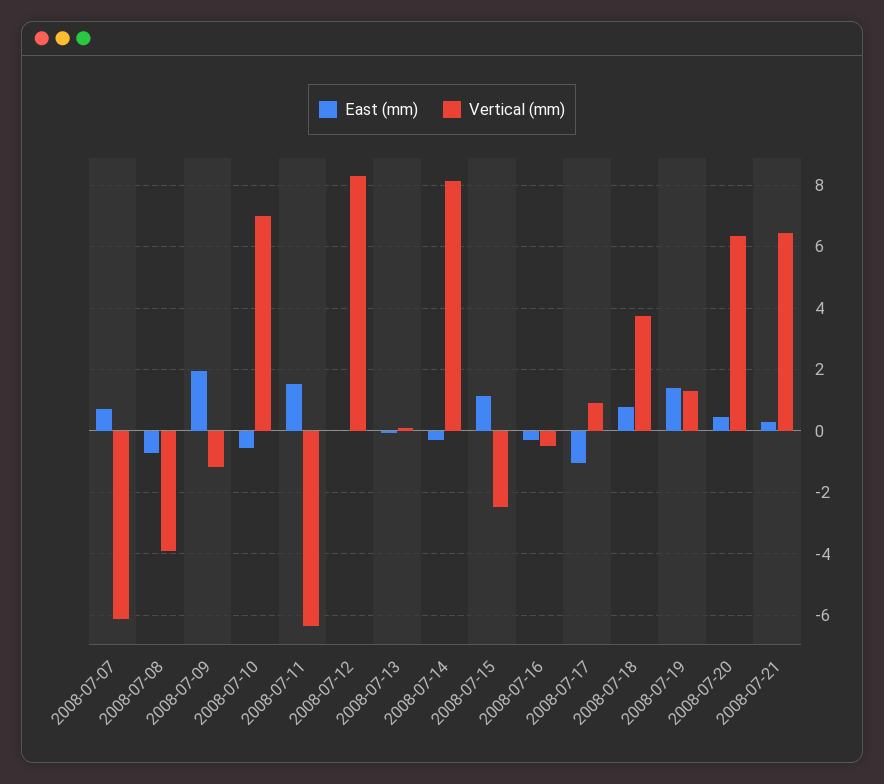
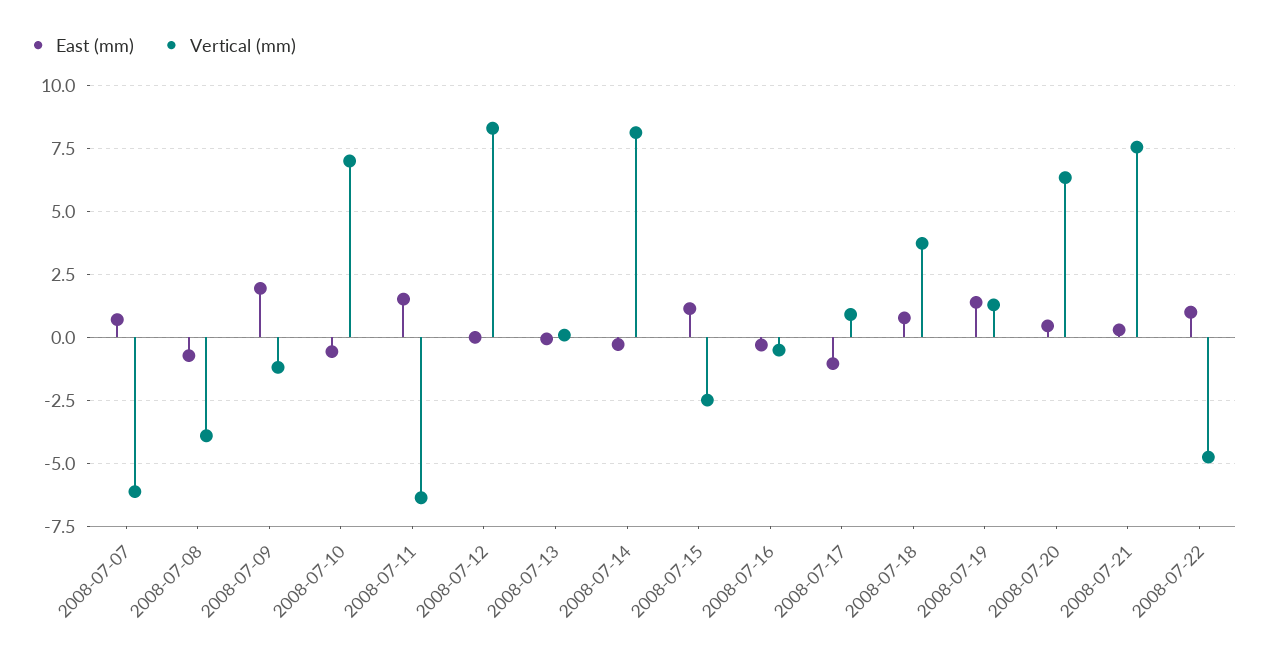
Vertical (mm), 2008-07-21: 6.4 -> 7.5
East (mm), 2008-07-22: none -> 1
Vertical (mm), 2008-07-22: none -> -4.75

